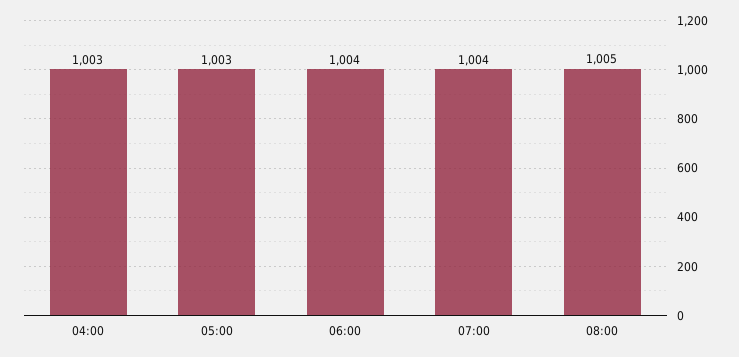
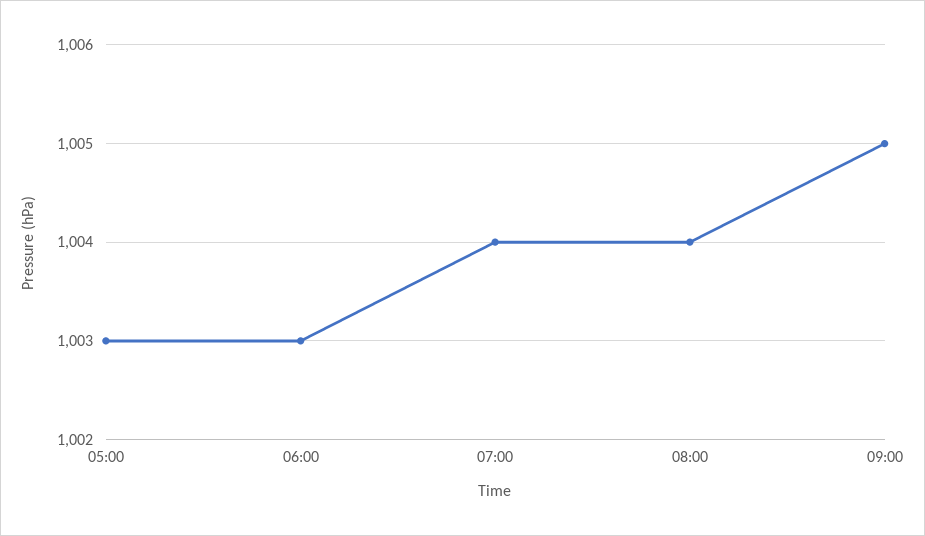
04:00: 1003 -> none
06:00: 1004 -> 1003
08:00: 1005 -> 1004
09:00: none -> 1005

